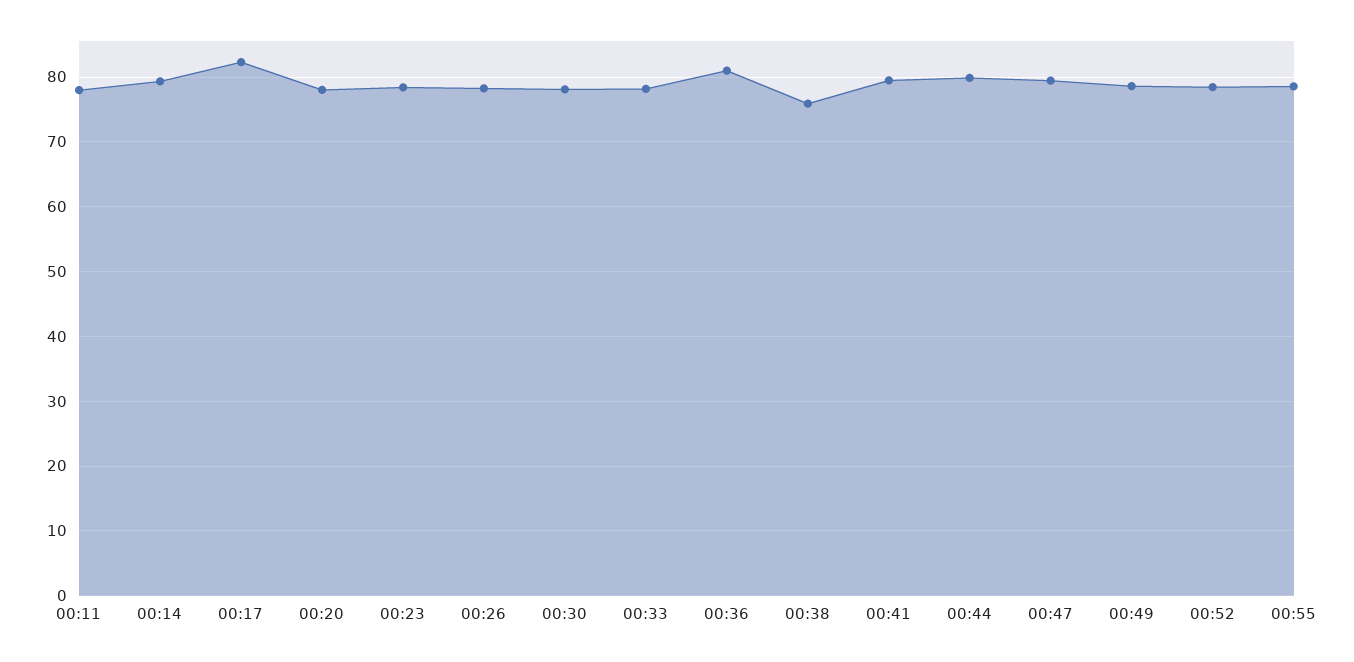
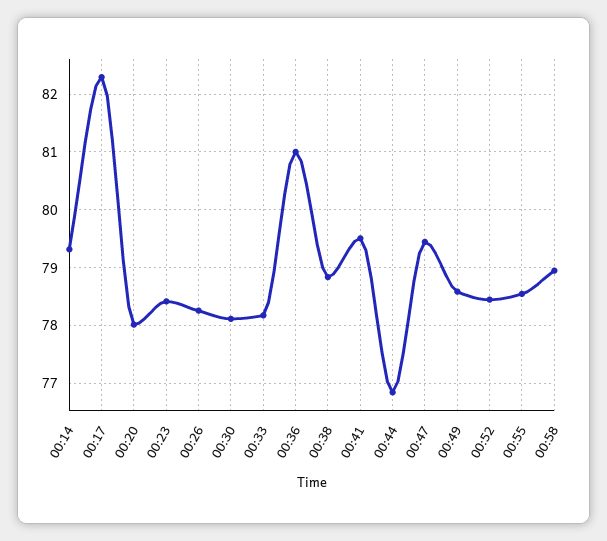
00:11: 78 -> none
00:38: 76 -> 78.8
00:44: 80 -> 76.8
00:58: none -> 79

